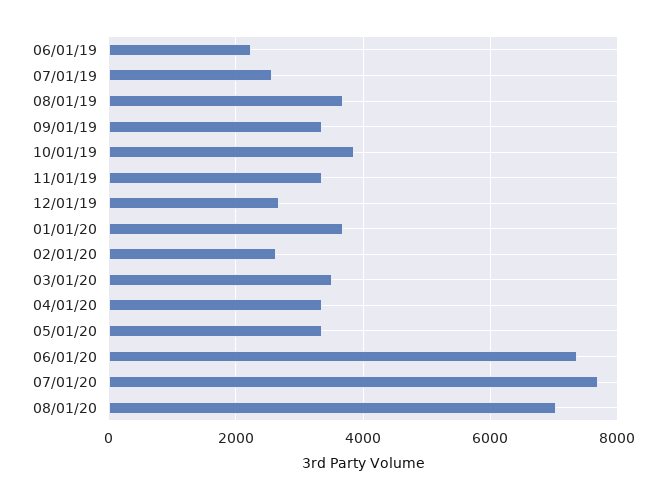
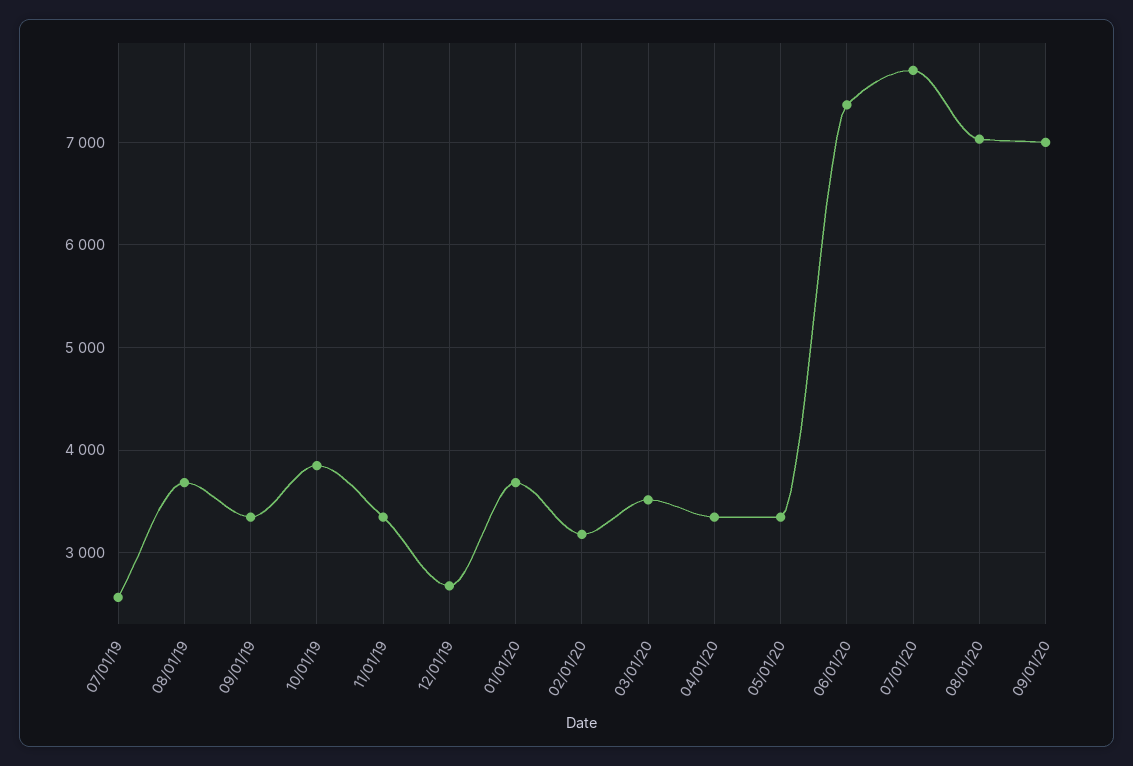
06/01/19: 2200 -> none
02/01/20: 2600 -> 3200
09/01/20: none -> 7000

